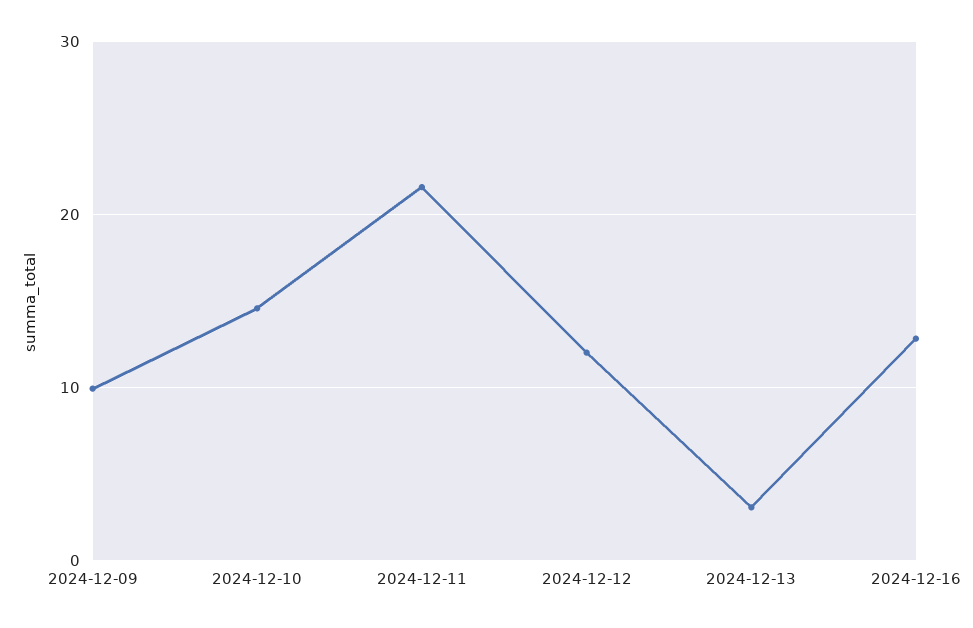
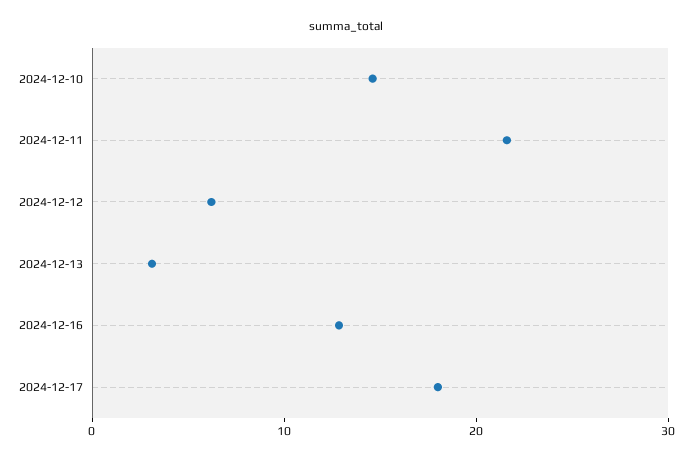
2024-12-09: 10 -> none
2024-12-12: 12 -> 6
2024-12-17: none -> 18

